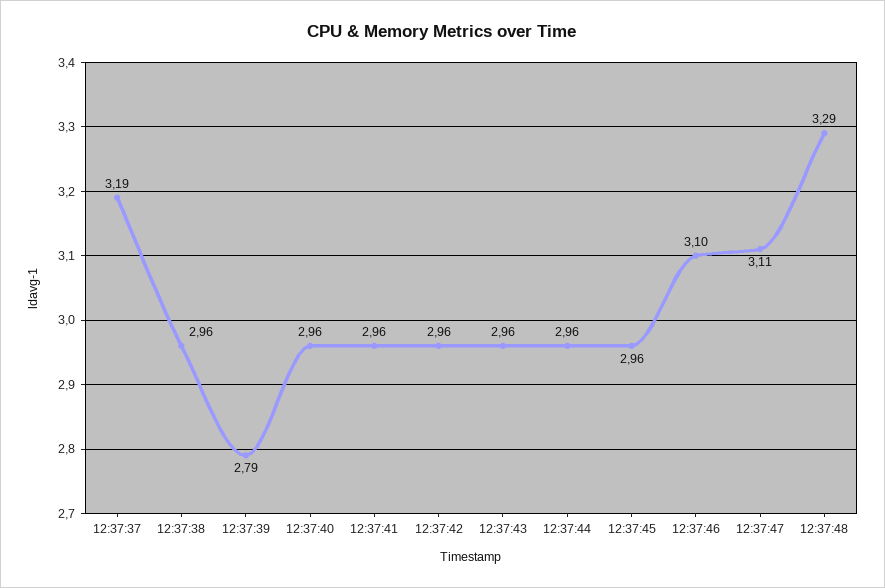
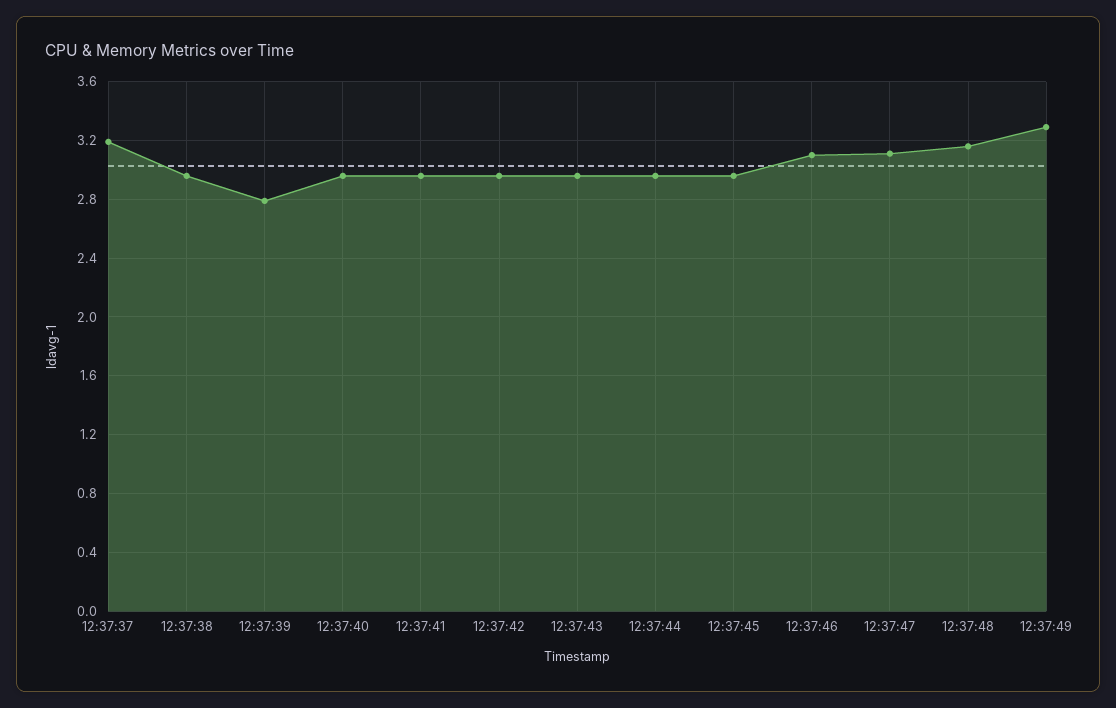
12:37:48: 3.29 -> 3.15
12:37:49: none -> 3.3

